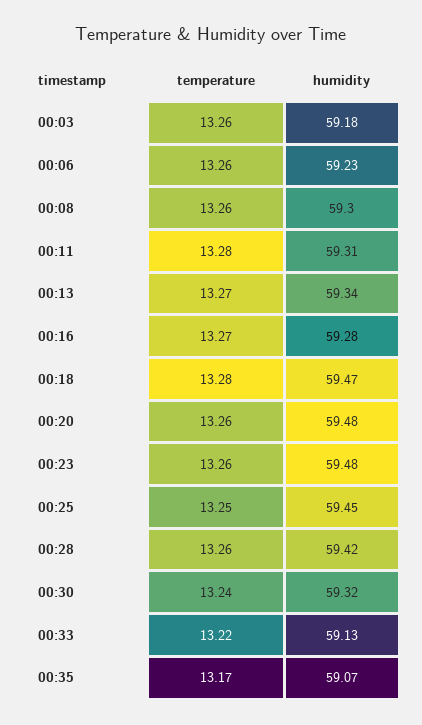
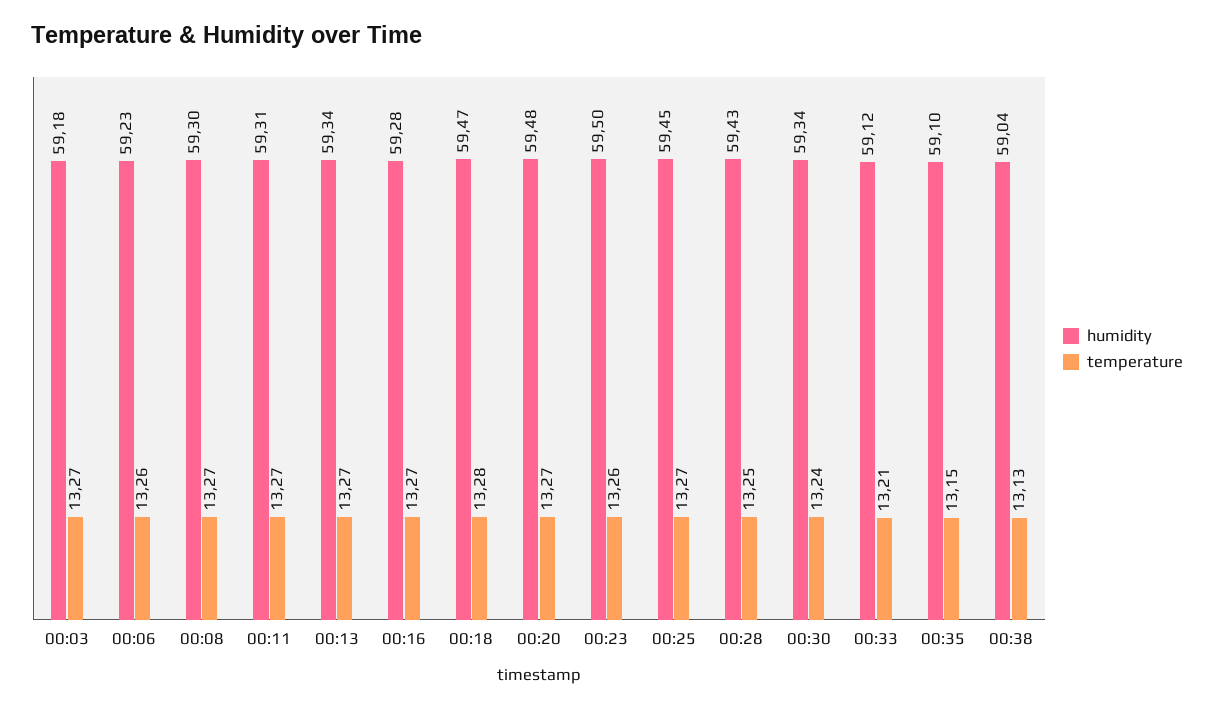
temperature, 00:03: 13.26 -> 13.27
temperature, 00:08: 13.26 -> 13.27
temperature, 00:11: 13.28 -> 13.27
temperature, 00:20: 13.26 -> 13.27
humidity, 00:23: 59.48 -> 59.5
temperature, 00:25: 13.25 -> 13.27
temperature, 00:28: 13.26 -> 13.25
humidity, 00:28: 59.42 -> 59.43
humidity, 00:30: 59.32 -> 59.34
temperature, 00:33: 13.22 -> 13.21
humidity, 00:33: 59.13 -> 59.12
temperature, 00:35: 13.17 -> 13.15
humidity, 00:35: 59.07 -> 59.1
humidity, 00:38: none -> 59.04
temperature, 00:38: none -> 13.13

